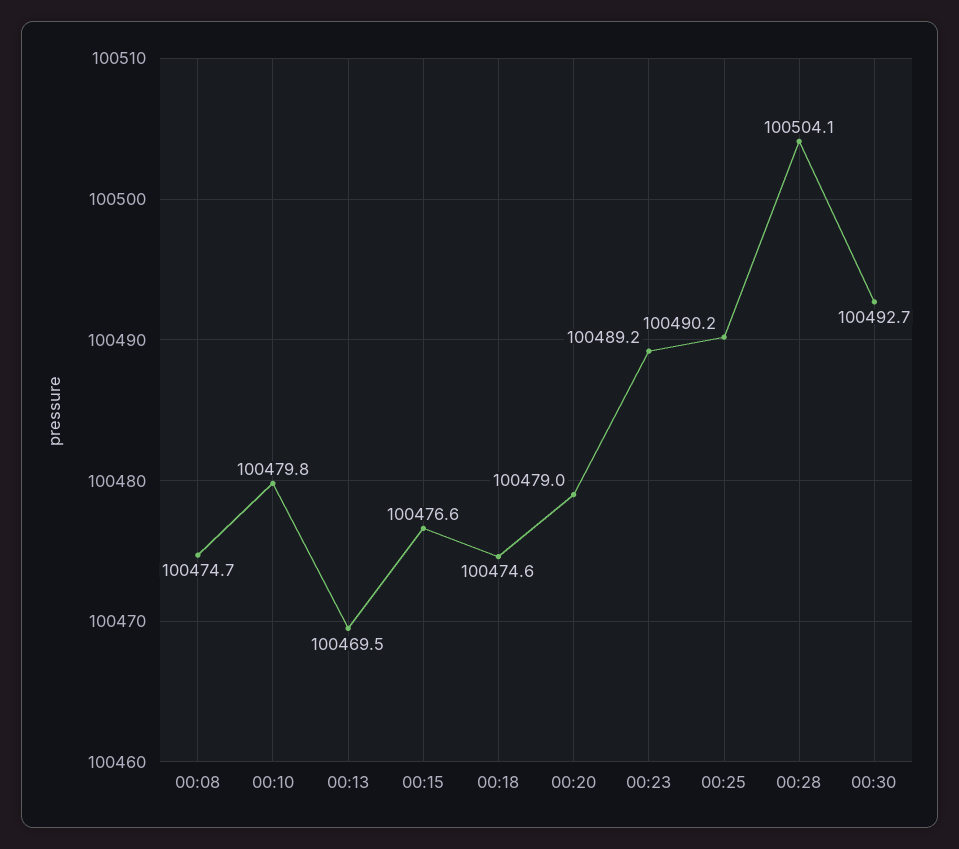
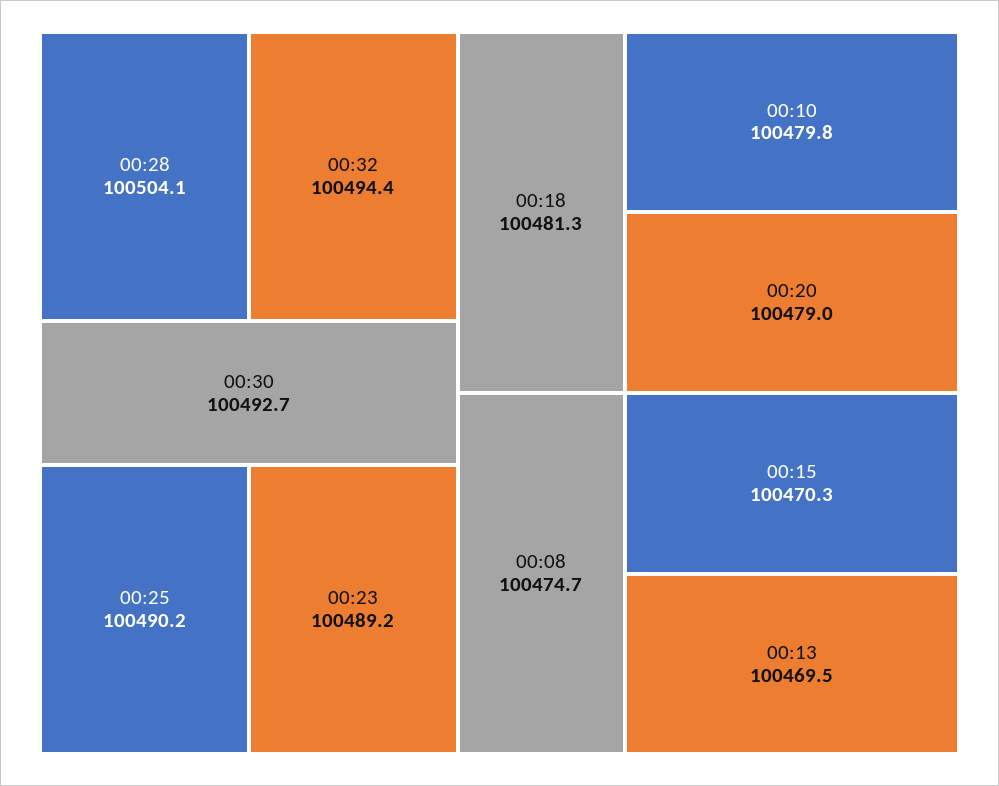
00:15: 100476.6 -> 100470.3
00:18: 100474.6 -> 100481.3
00:32: none -> 100494.4

